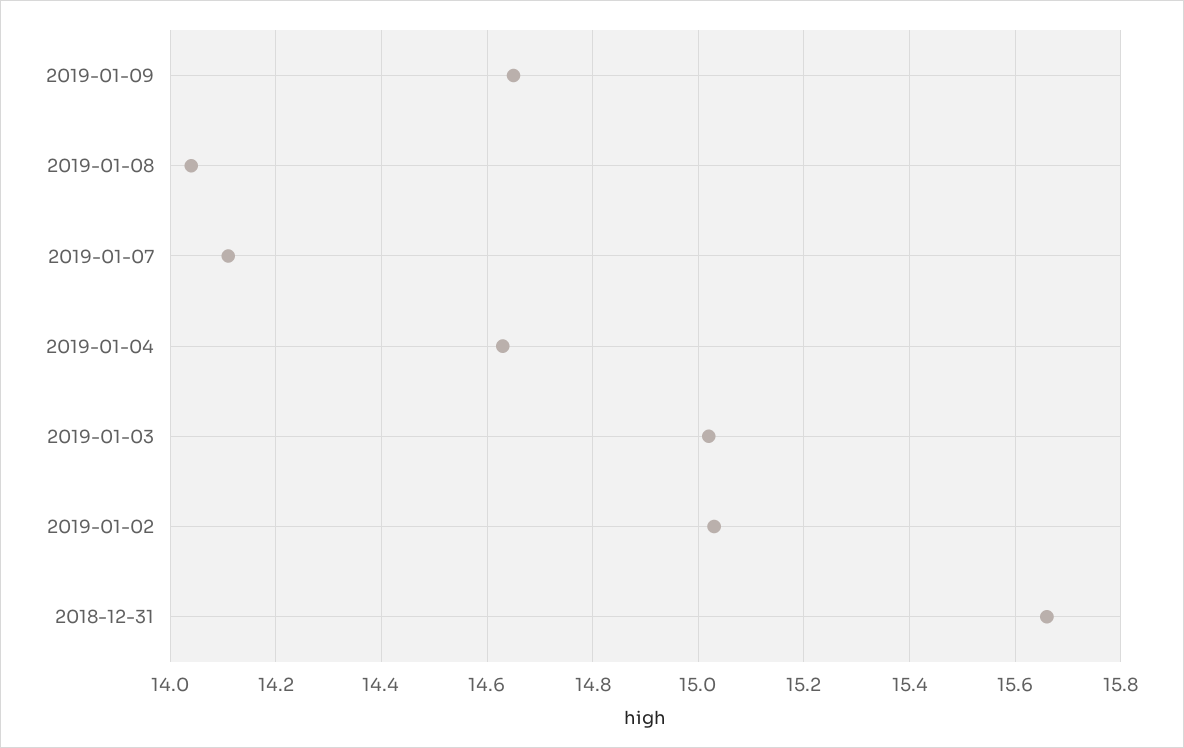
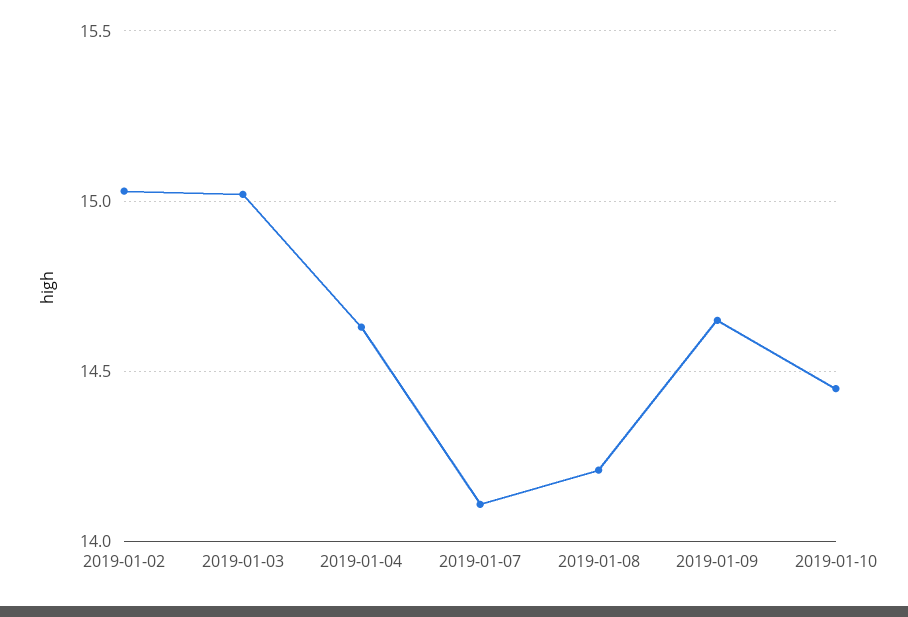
2019-01-08: 14.05 -> 14.2
2018-12-31: 15.65 -> none
2019-01-10: none -> 14.45

